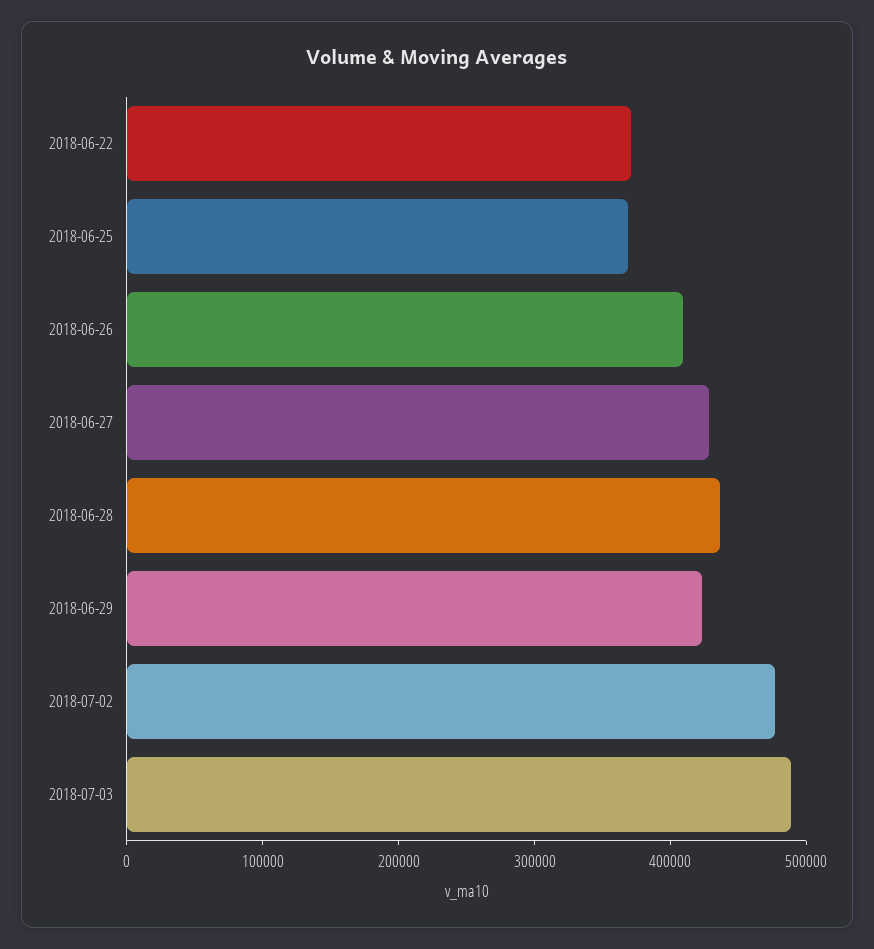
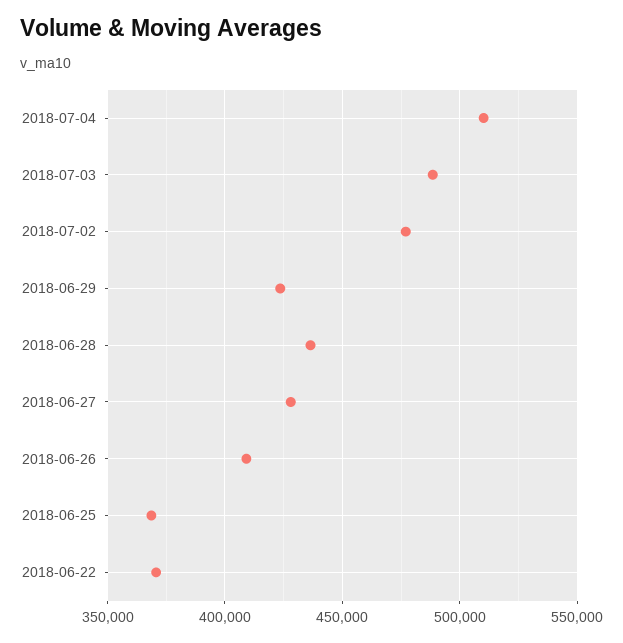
2018-07-04: none -> 510000

